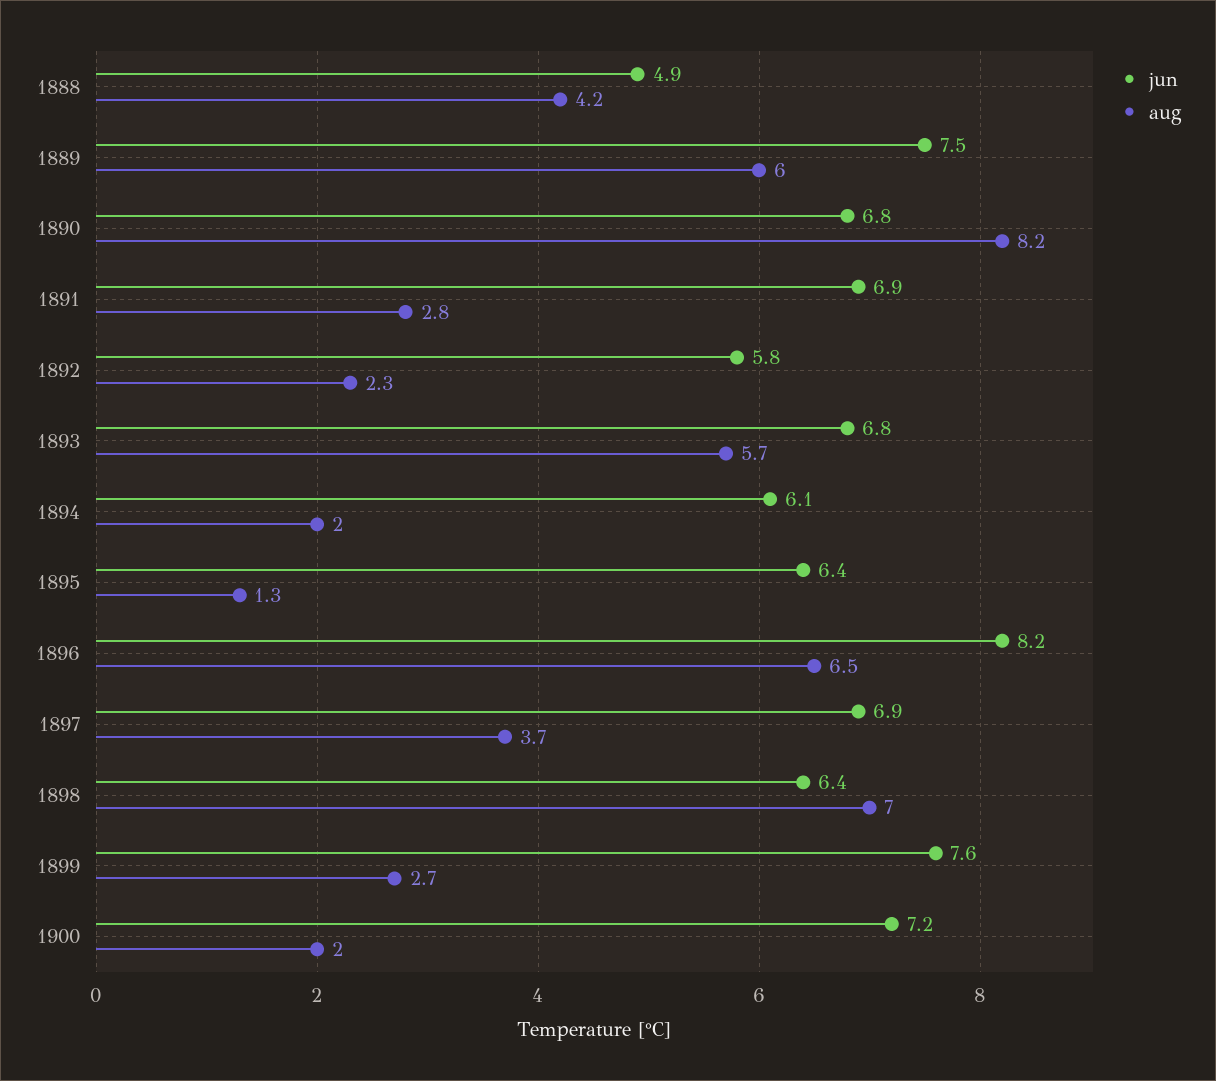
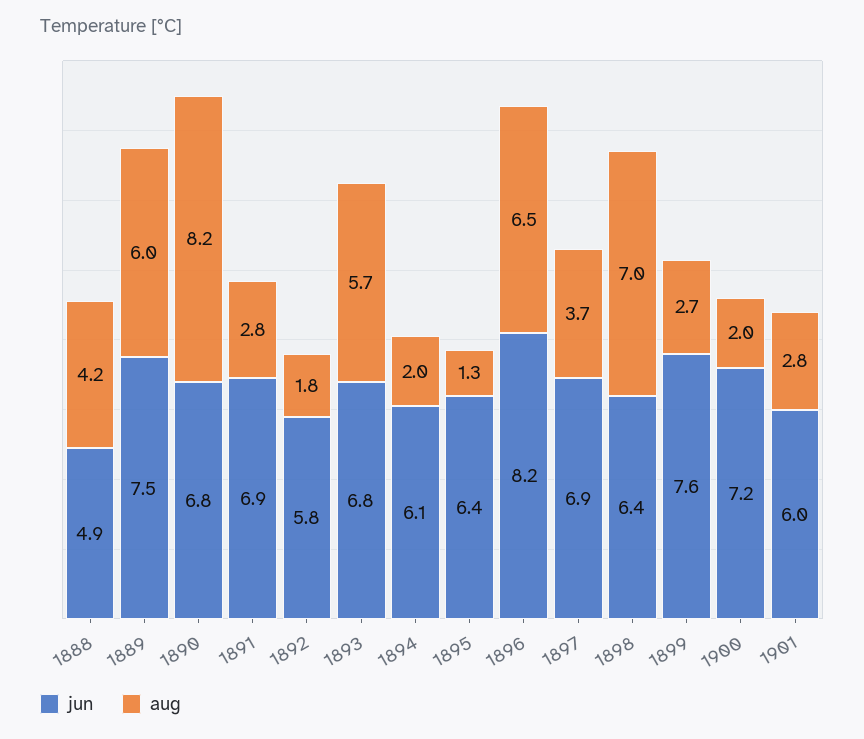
aug, 1892: 2.3 -> 1.8
jun, 1901: none -> 6
aug, 1901: none -> 2.8

